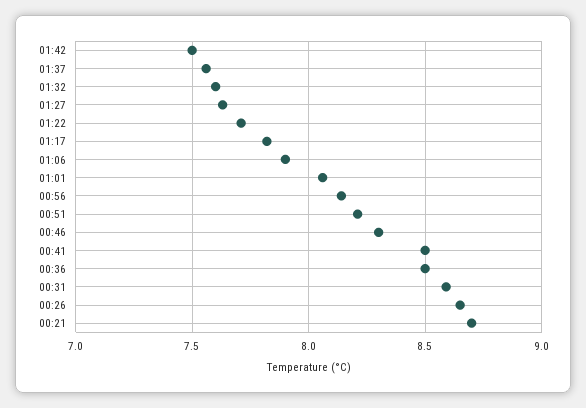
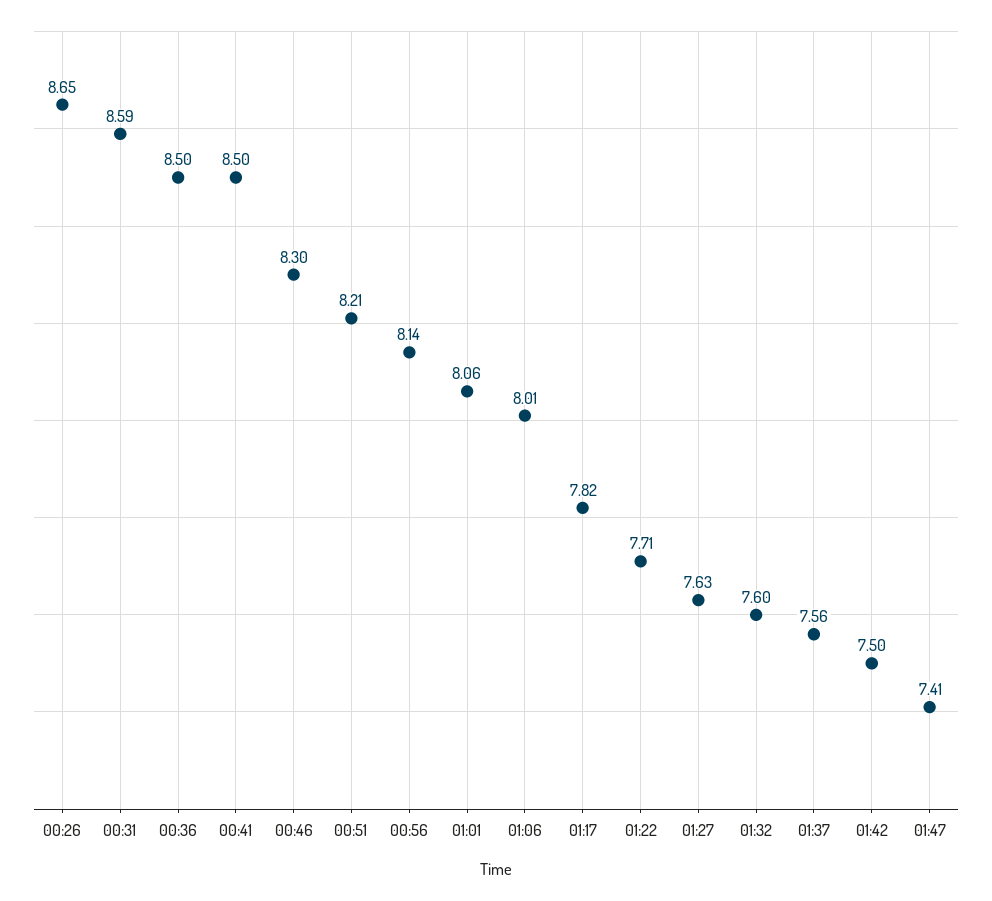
01:06: 7.9 -> 8.01
00:21: 8.7 -> none
01:47: none -> 7.41

